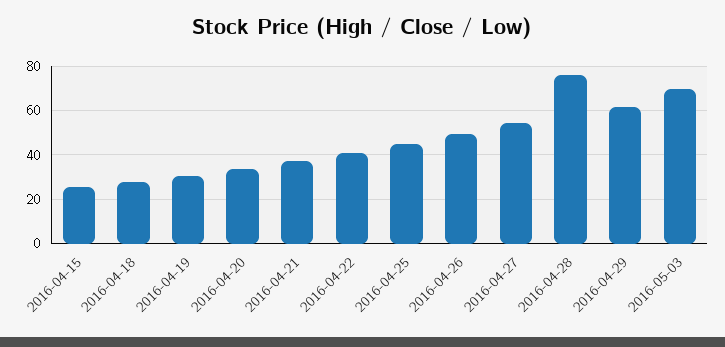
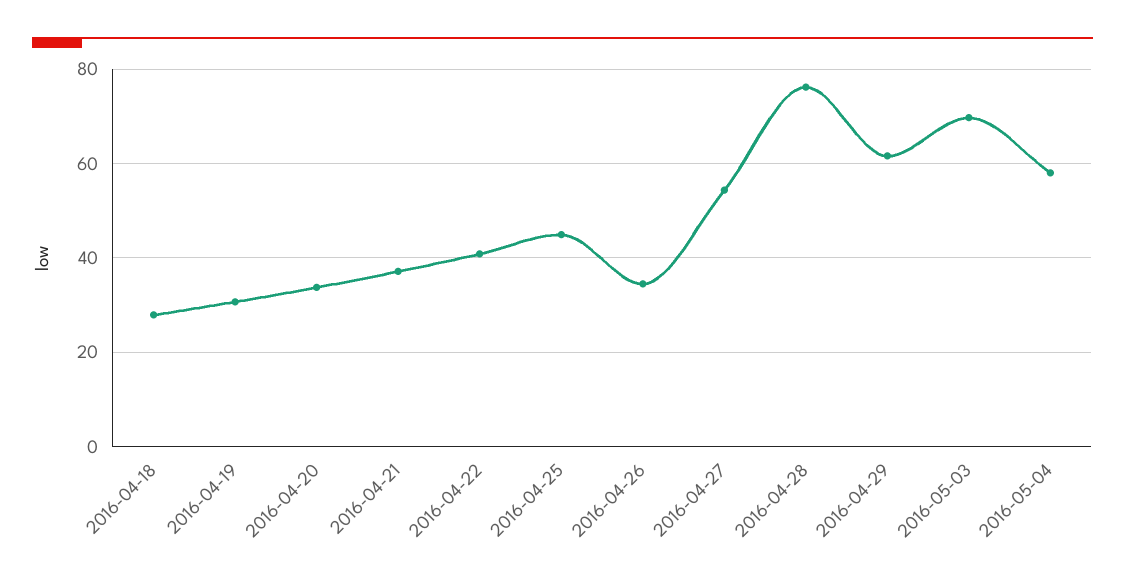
2016-04-15: 25 -> none
2016-04-26: 50 -> 34
2016-05-04: none -> 58

